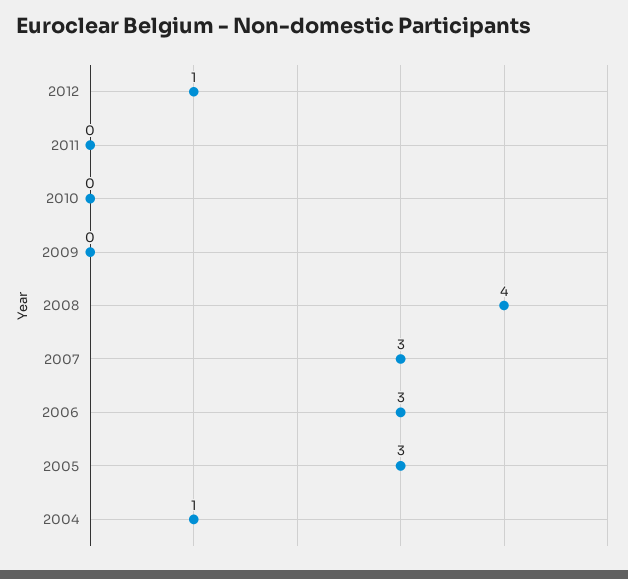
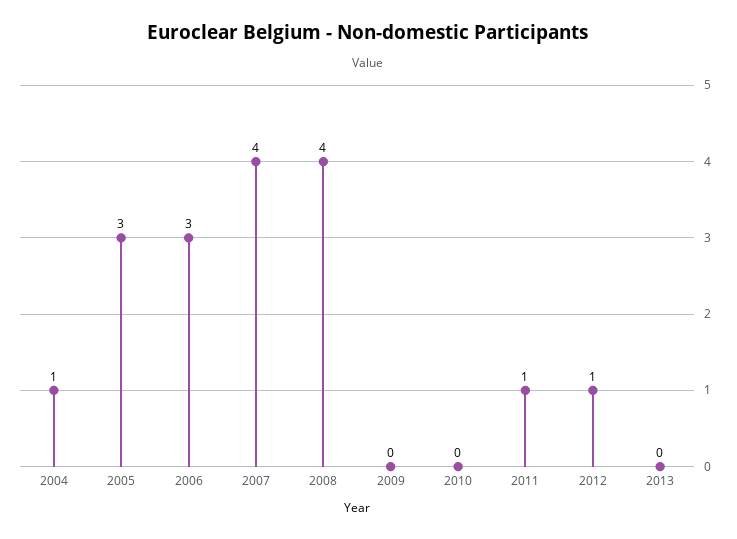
2011: 0 -> 1
2007: 3 -> 4
2013: none -> 0

